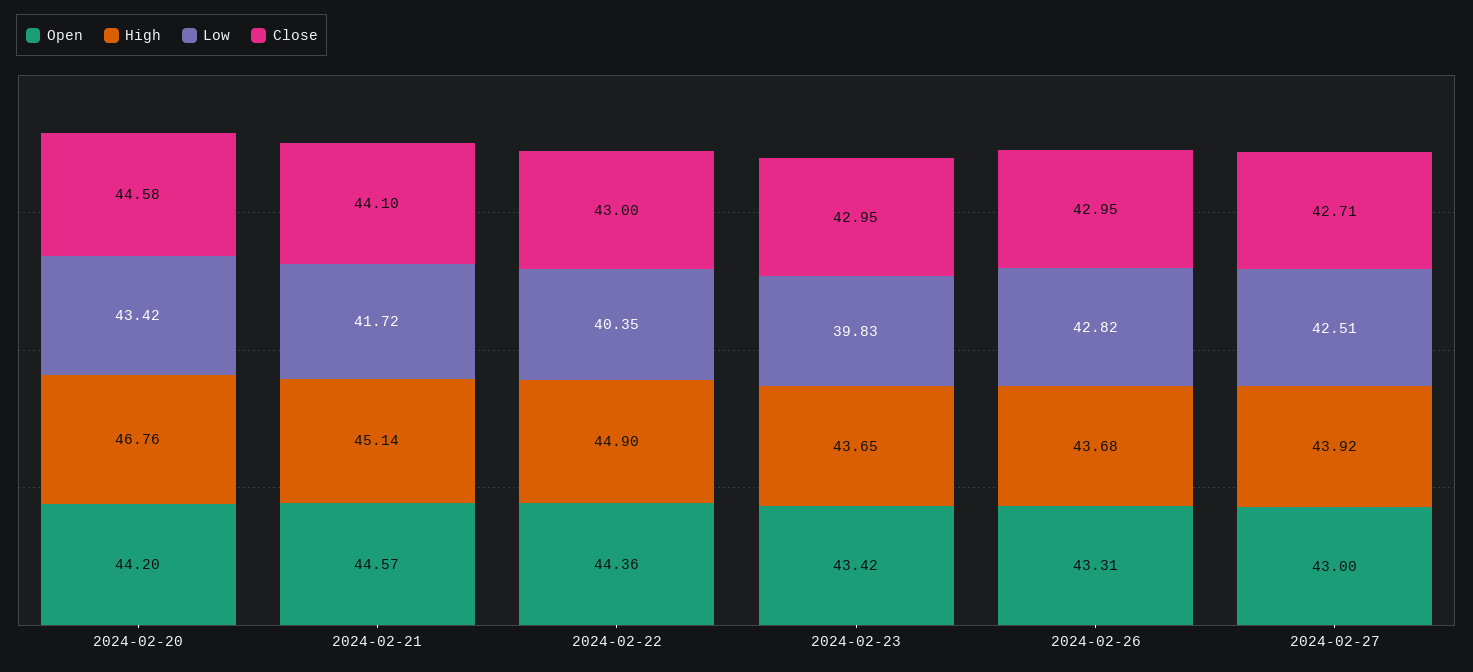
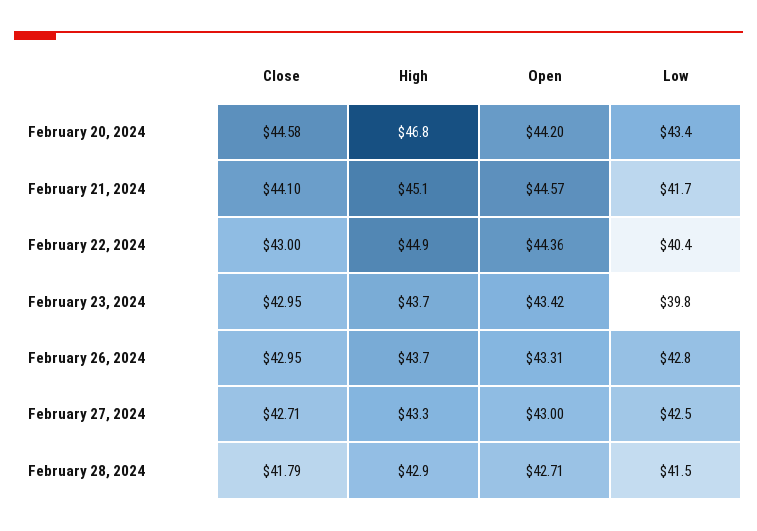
High, 2024-02-27: 43.92 -> 43.3
Close, February 28, 2024: none -> 41.79
High, February 28, 2024: none -> 42.9
Open, February 28, 2024: none -> 42.71
Low, February 28, 2024: none -> 41.5

